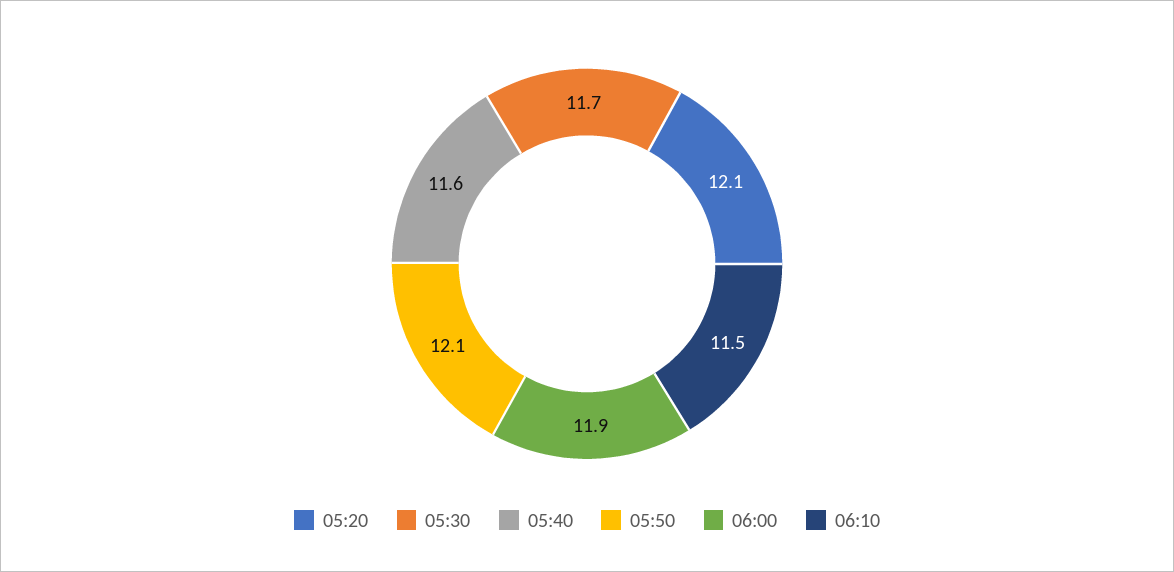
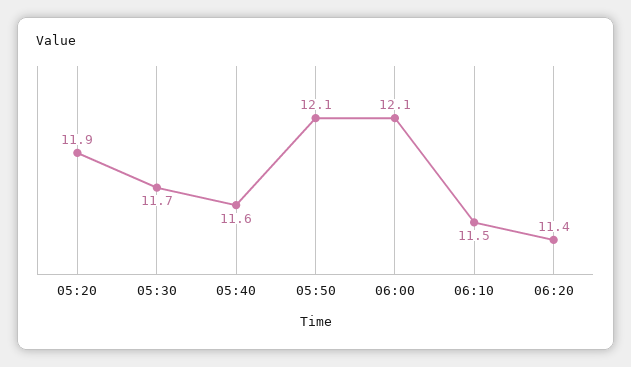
05:20: 12.1 -> 11.9
06:00: 11.9 -> 12.1
06:20: none -> 11.4

